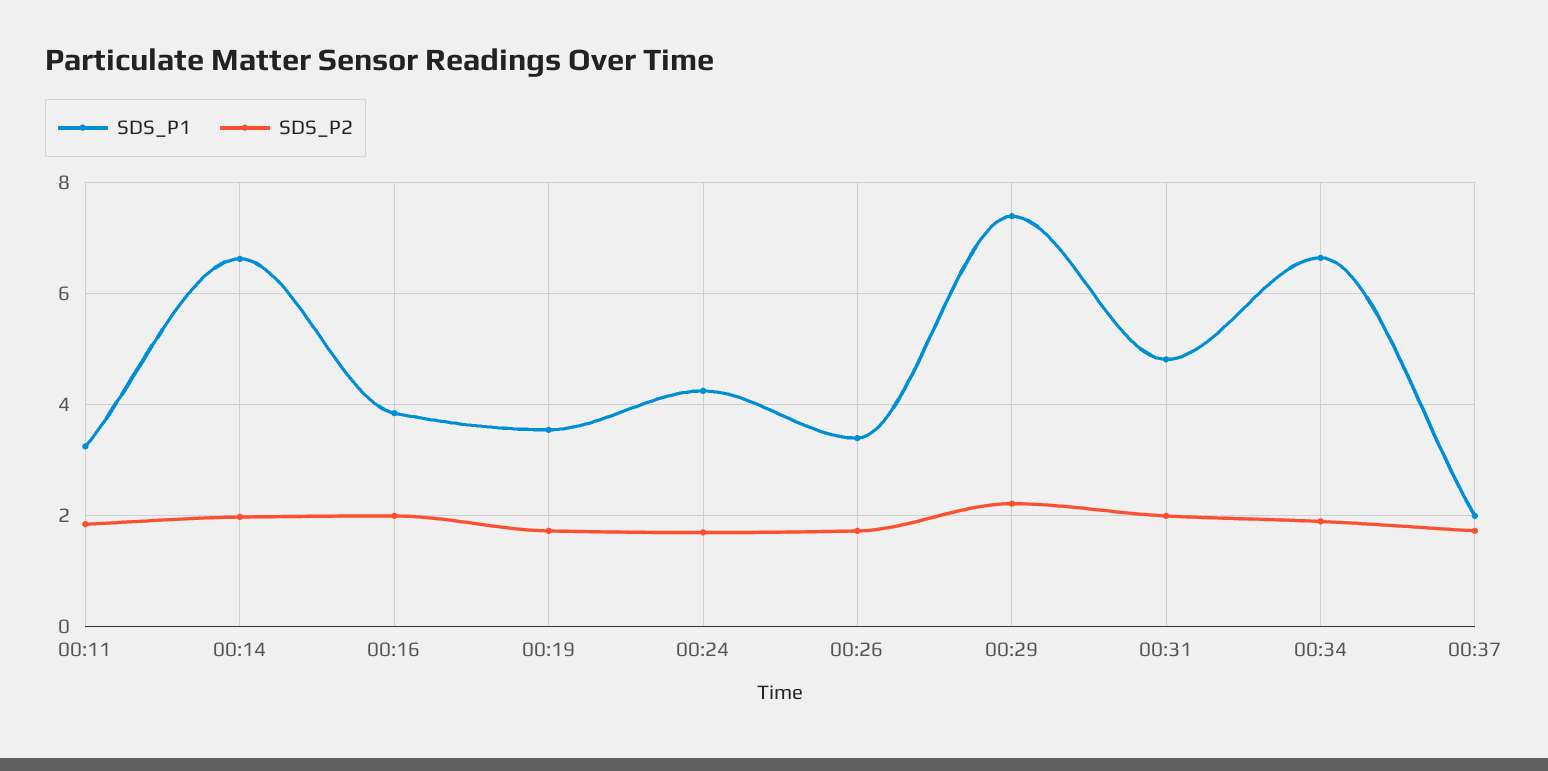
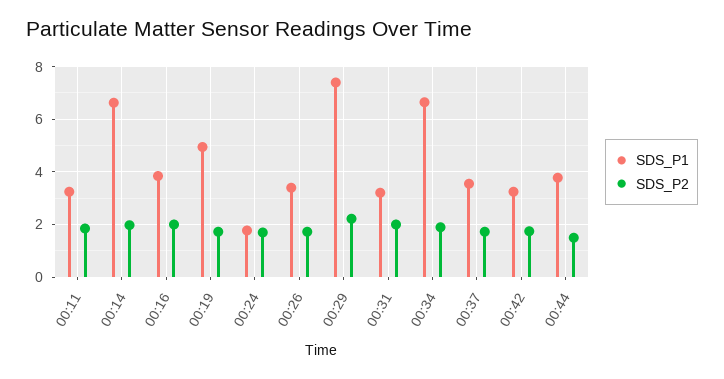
SDS_P1, 00:19: 3.6 -> 5
SDS_P1, 00:24: 4.2 -> 1.75
SDS_P1, 00:31: 4.8 -> 3.25
SDS_P1, 00:37: 2 -> 3.5
SDS_P1, 00:42: none -> 3.25
SDS_P2, 00:42: none -> 1.75
SDS_P1, 00:44: none -> 3.75
SDS_P2, 00:44: none -> 1.5

